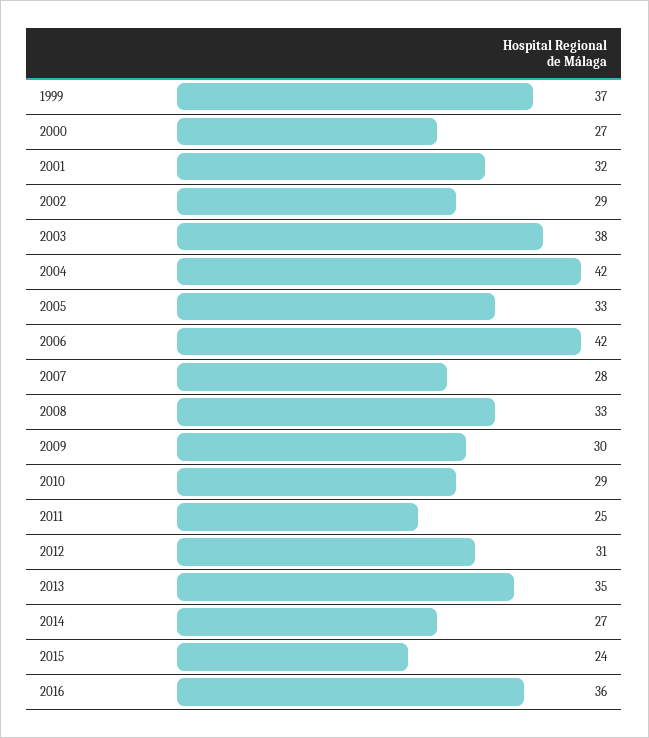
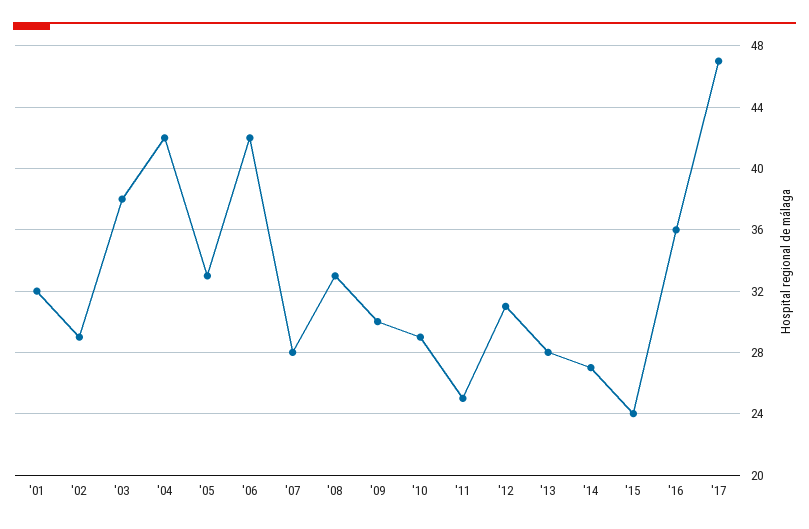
1999: 37 -> none
2000: 27 -> none
2013: 35 -> 28
'17: none -> 47

